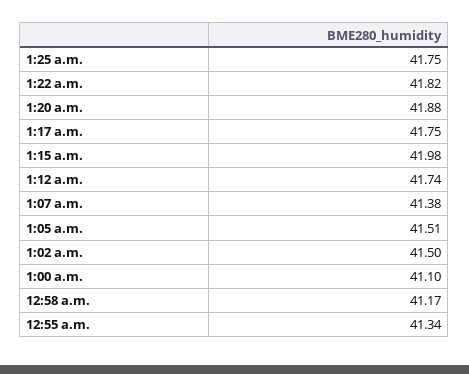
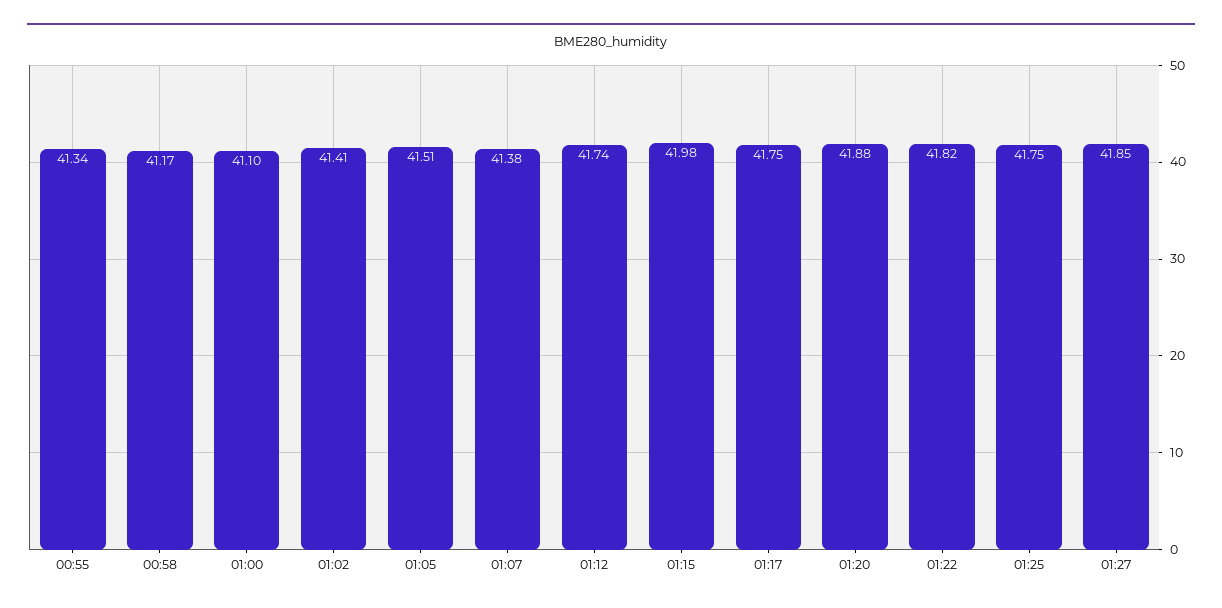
1:02 a.m.: 41.5 -> 41.41
01:27: none -> 41.85

